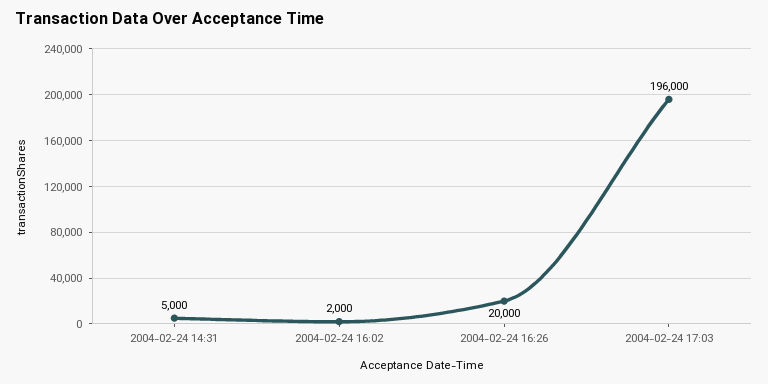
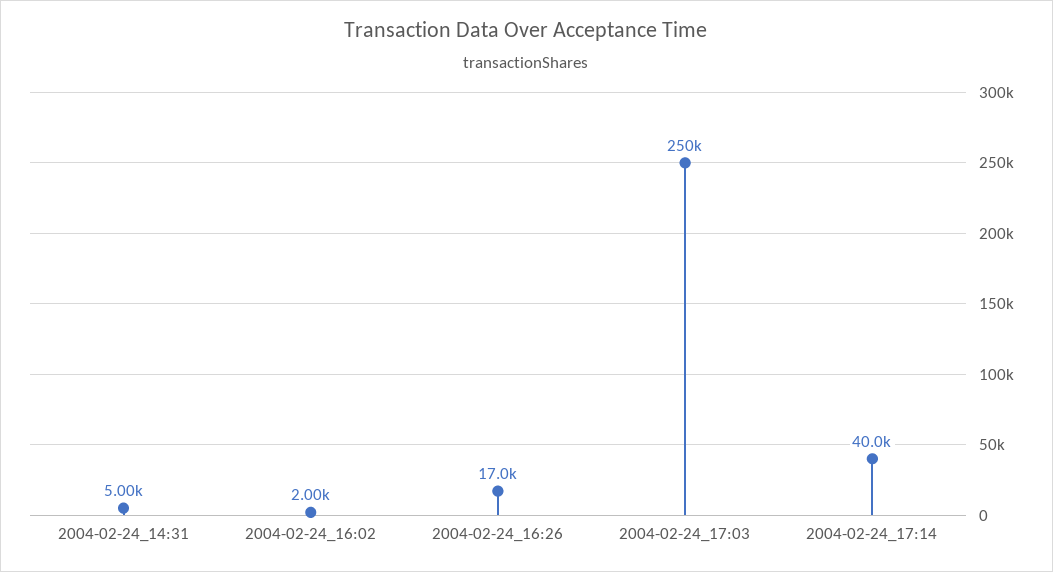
2004-02-24 16:26: 20000 -> 17000
2004-02-24 17:03: 196000 -> 250000
2004-02-24_17:14: none -> 40000

